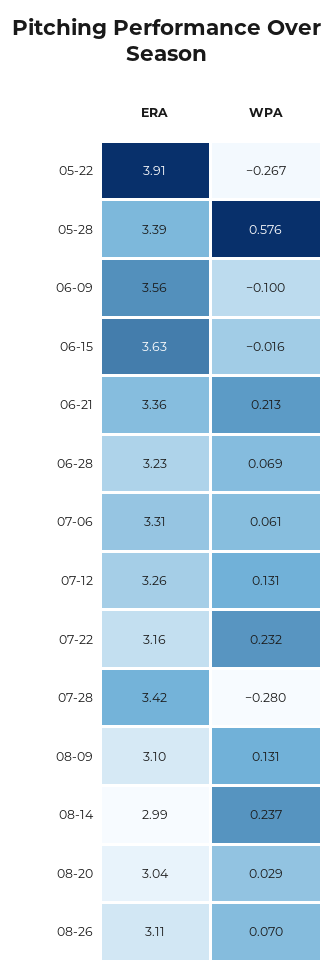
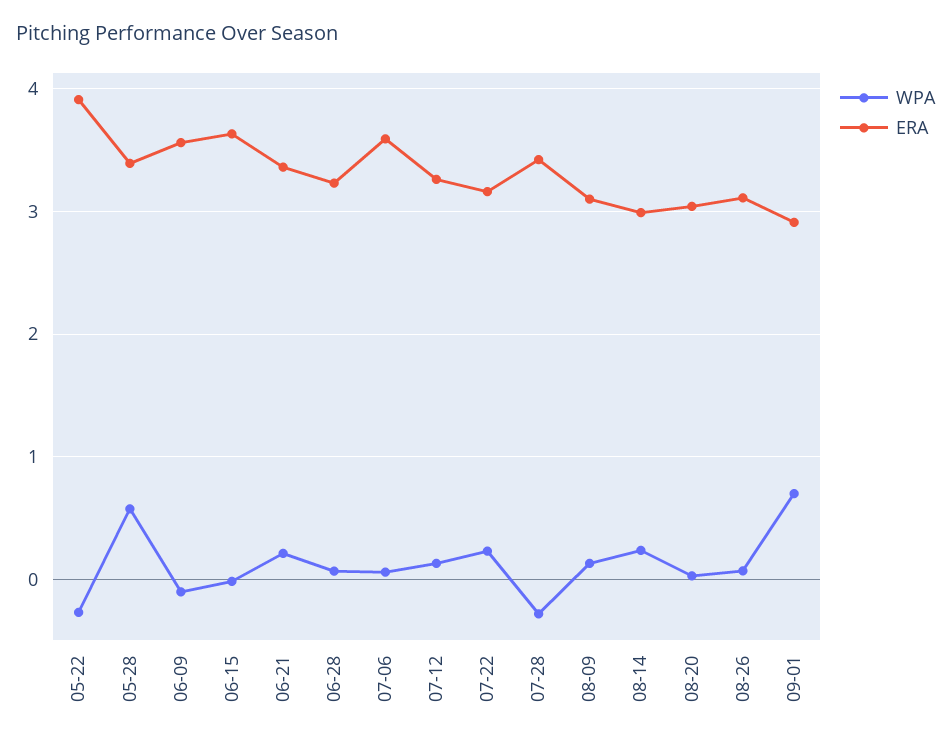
ERA, 07-06: 3.31 -> 3.6
WPA, 09-01: none -> 0.7
ERA, 09-01: none -> 2.9

